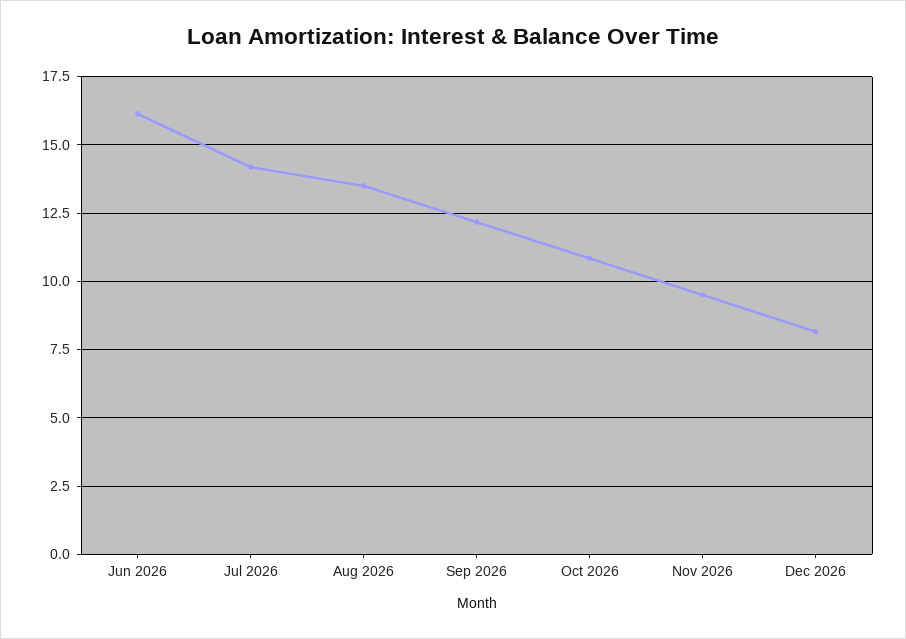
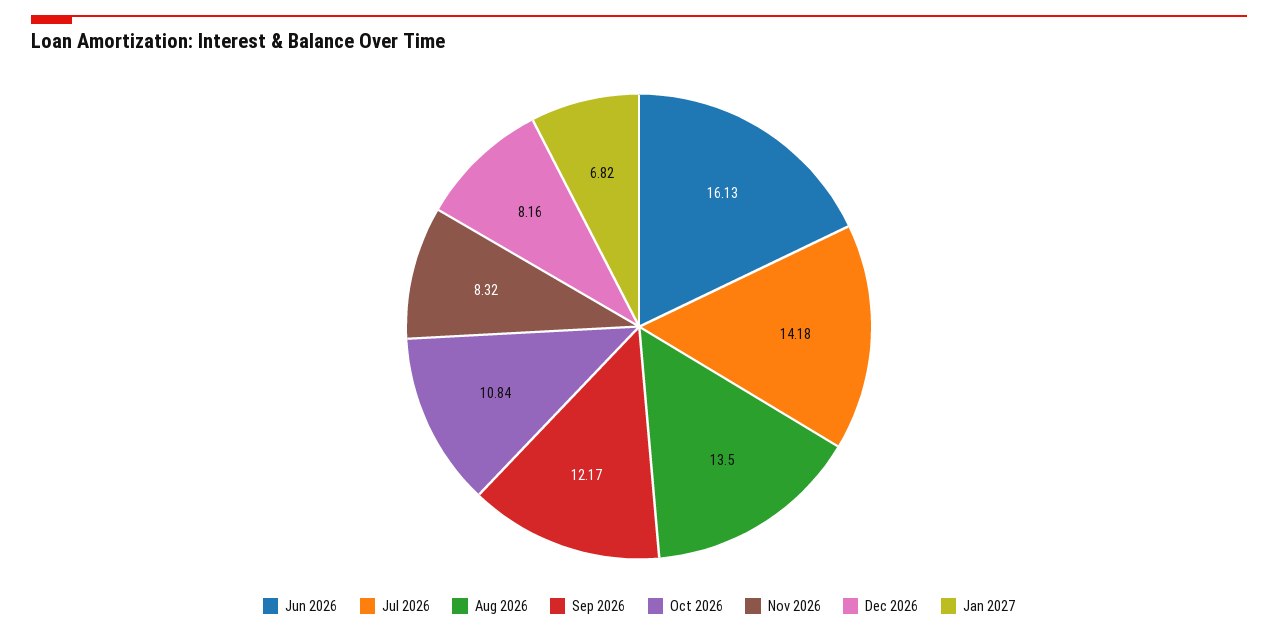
Nov 2026: 9.5 -> 8.32
Jan 2027: none -> 6.82

